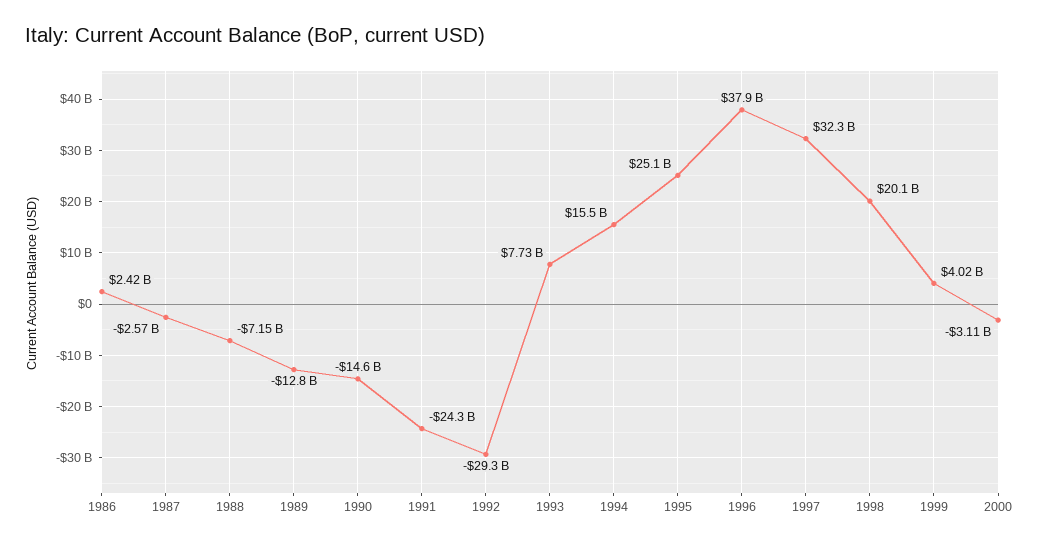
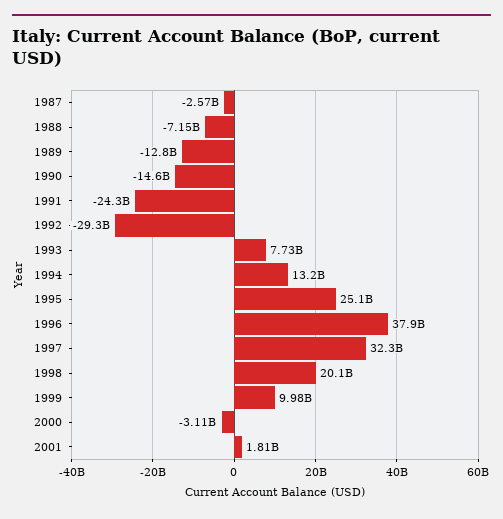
1986: 2420000000 -> none
1994: 15500000000 -> 13200000000
1999: 4020000000 -> 9980000000
2001: none -> 1810000000

